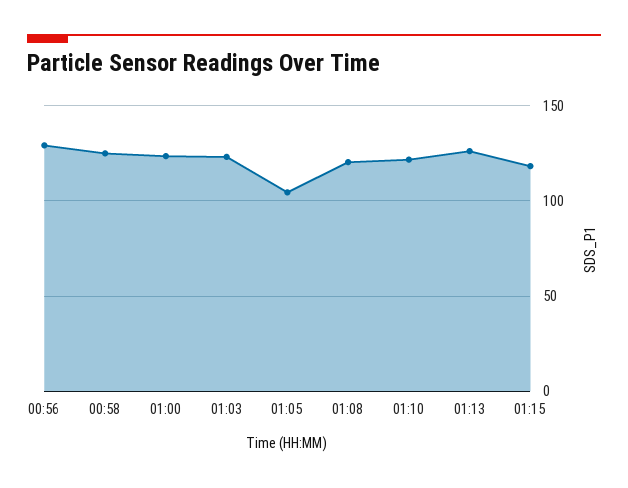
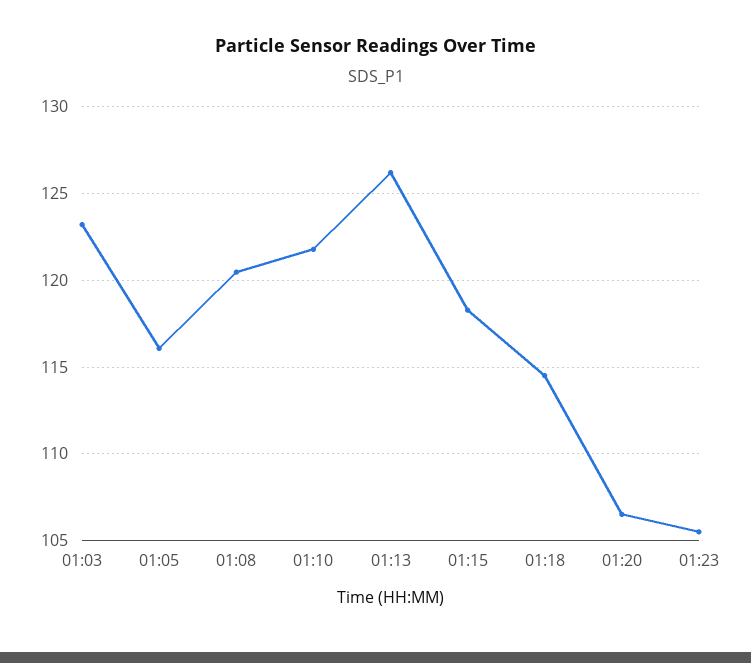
00:56: 130 -> none
00:58: 125 -> none
01:00: 125 -> none
01:05: 105 -> 116
01:18: none -> 114.5
01:20: none -> 106.5
01:23: none -> 105.5

